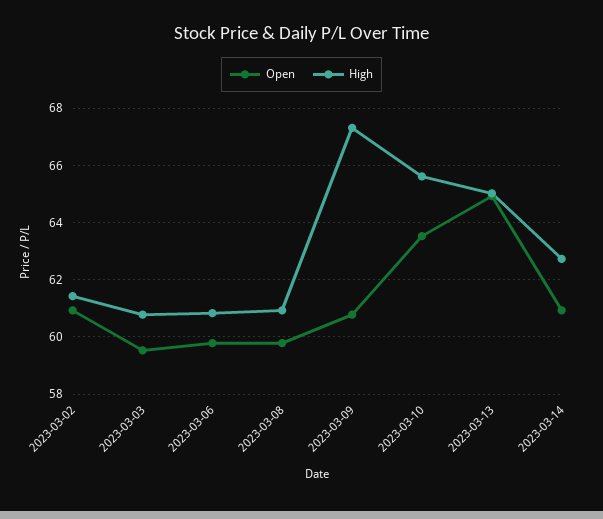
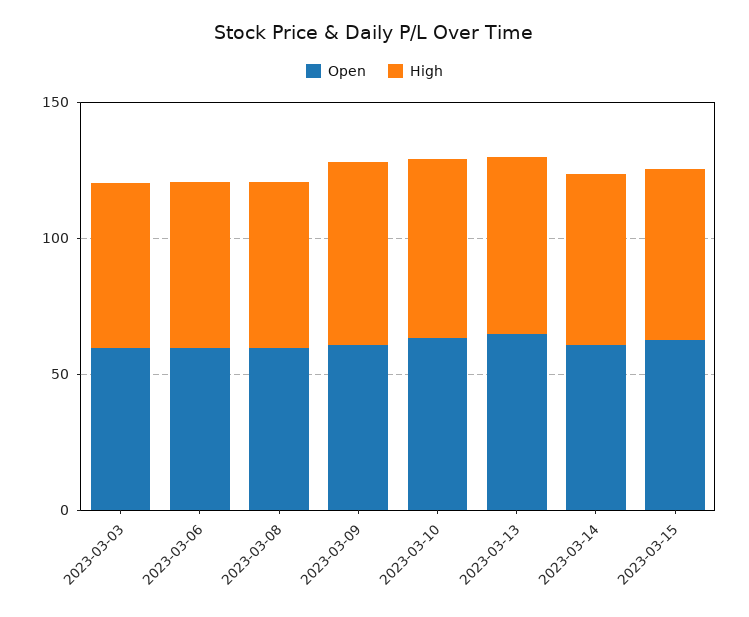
Open, 2023-03-02: 61 -> none
High, 2023-03-02: 61.5 -> none
Open, 2023-03-15: none -> 60
High, 2023-03-15: none -> 60

